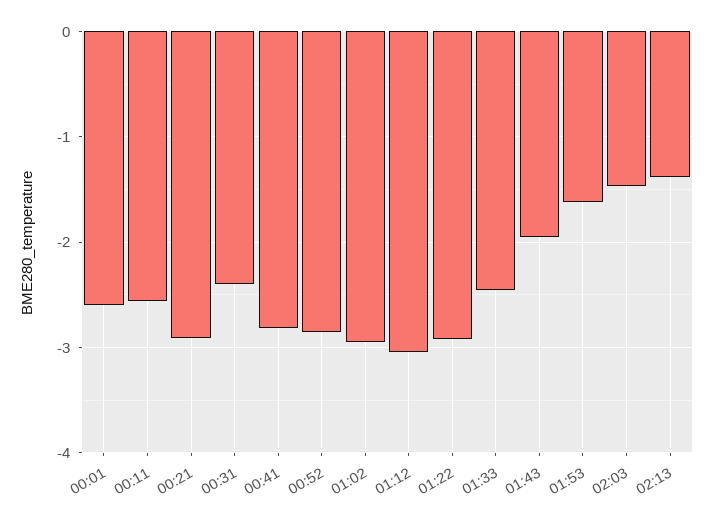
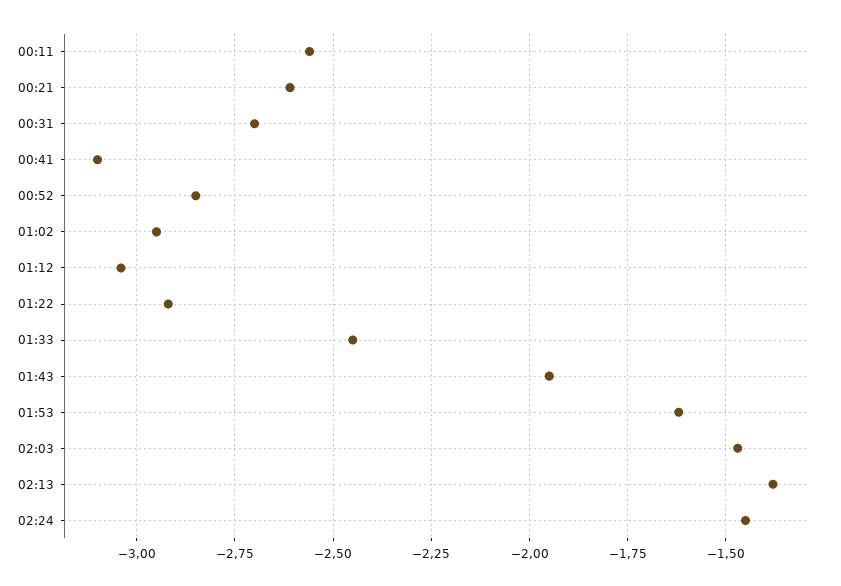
00:01: -2.6 -> none
00:21: -2.9 -> -2.6
00:31: -2.4 -> -2.7
00:41: -2.8 -> -3.1
02:24: none -> -1.45

